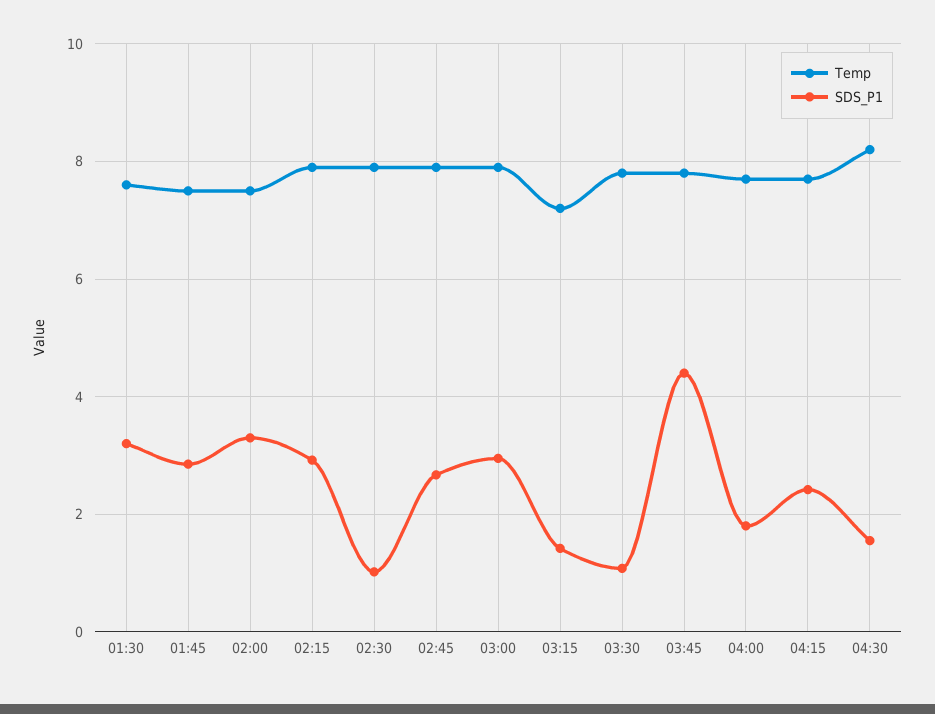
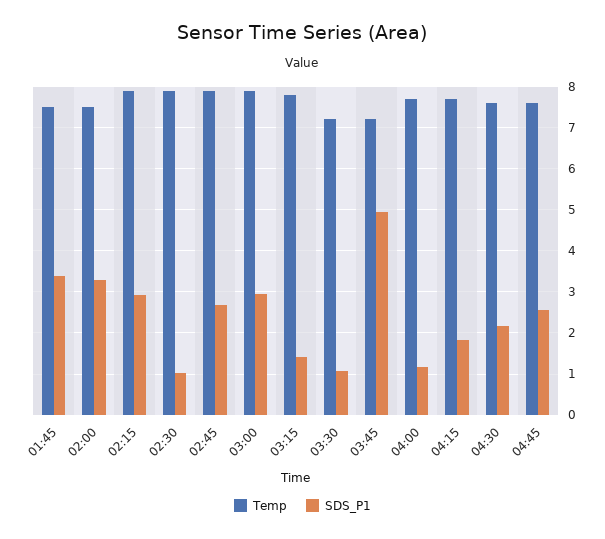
Temp, 01:30: 7.6 -> none
SDS_P1, 01:30: 3.2 -> none
SDS_P1, 01:45: 2.8 -> 3.4
Temp, 03:15: 7.2 -> 7.8
Temp, 03:30: 7.8 -> 7.2
Temp, 03:45: 7.8 -> 7.2
SDS_P1, 03:45: 4.4 -> 5
SDS_P1, 04:00: 1.8 -> 1.2
SDS_P1, 04:15: 2.4 -> 1.8
Temp, 04:30: 8.2 -> 7.6
SDS_P1, 04:30: 1.6 -> 2.2
Temp, 04:45: none -> 7.6
SDS_P1, 04:45: none -> 2.6

